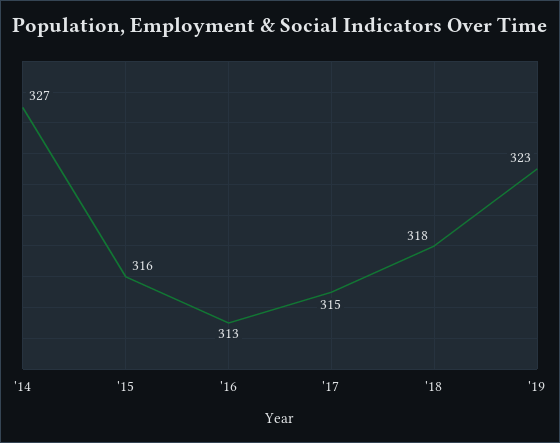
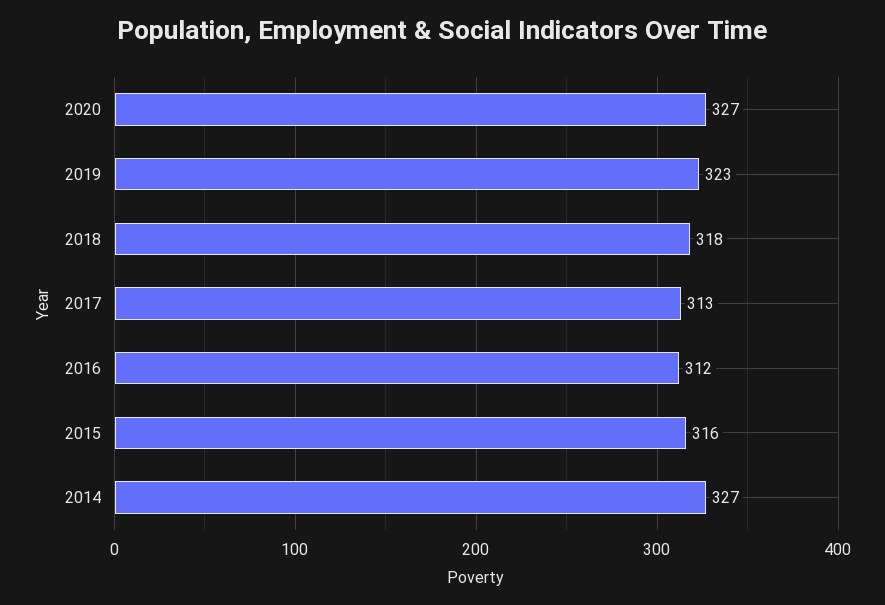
'16: 313 -> 312
'17: 315 -> 313
2020: none -> 327

